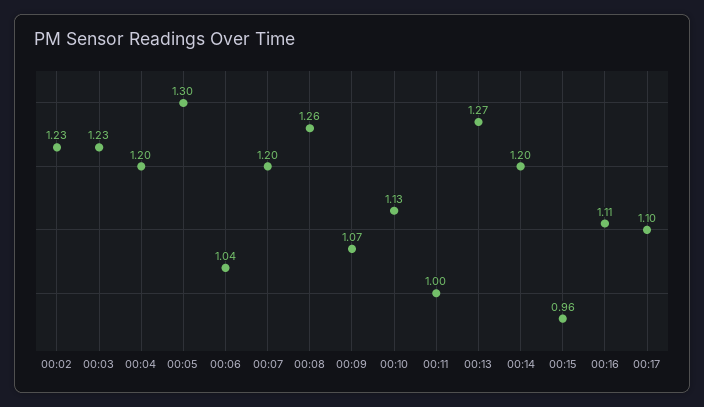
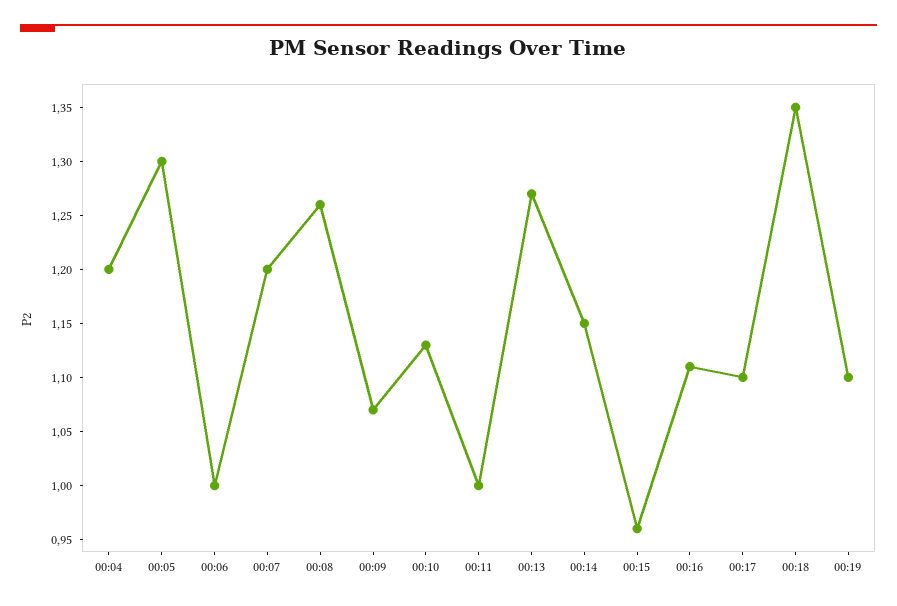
00:02: 1.23 -> none
00:03: 1.23 -> none
00:06: 1.04 -> 1
00:14: 1.2 -> 1.15
00:18: none -> 1.35
00:19: none -> 1.1

